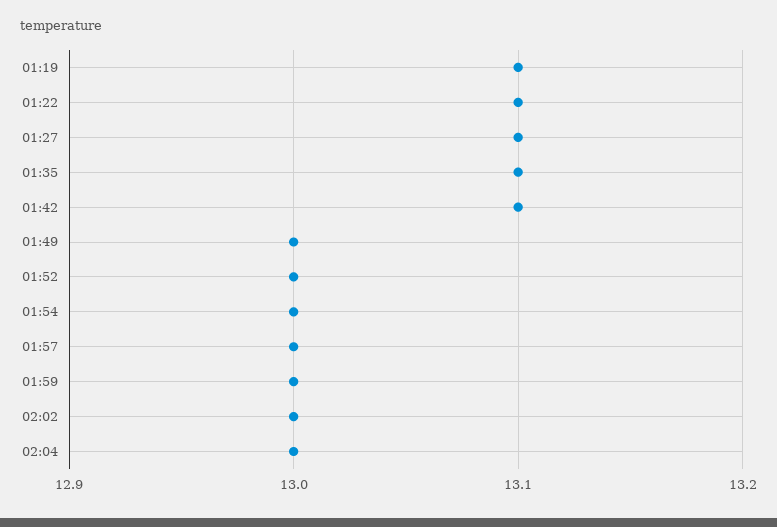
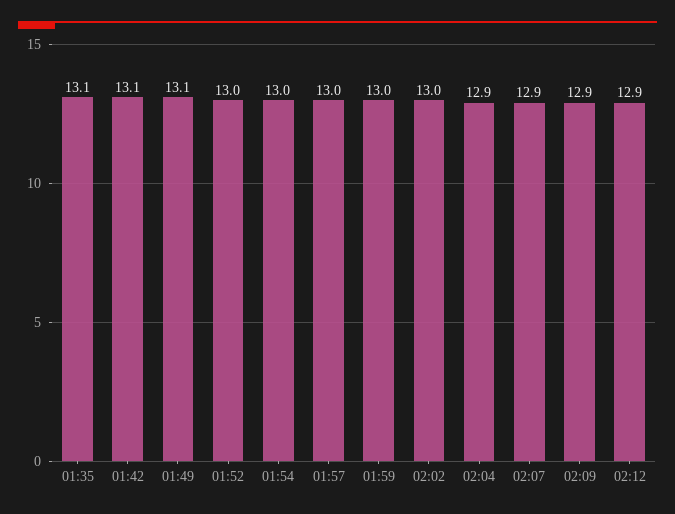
01:19: 13.1 -> none
01:22: 13.1 -> none
01:27: 13.1 -> none
01:49: 13 -> 13.1
02:04: 13 -> 12.9
02:07: none -> 12.9
02:09: none -> 12.9
02:12: none -> 12.9

